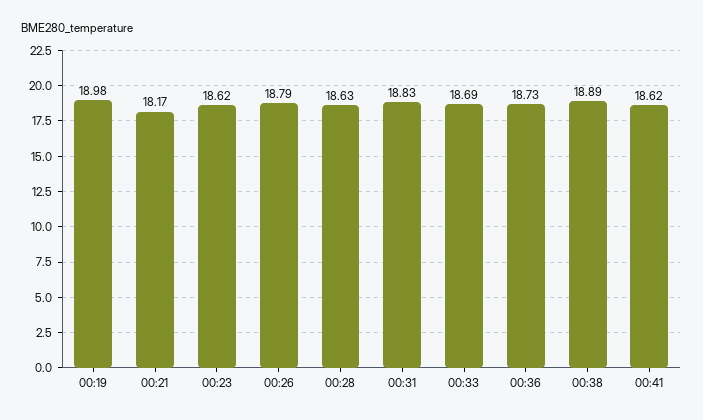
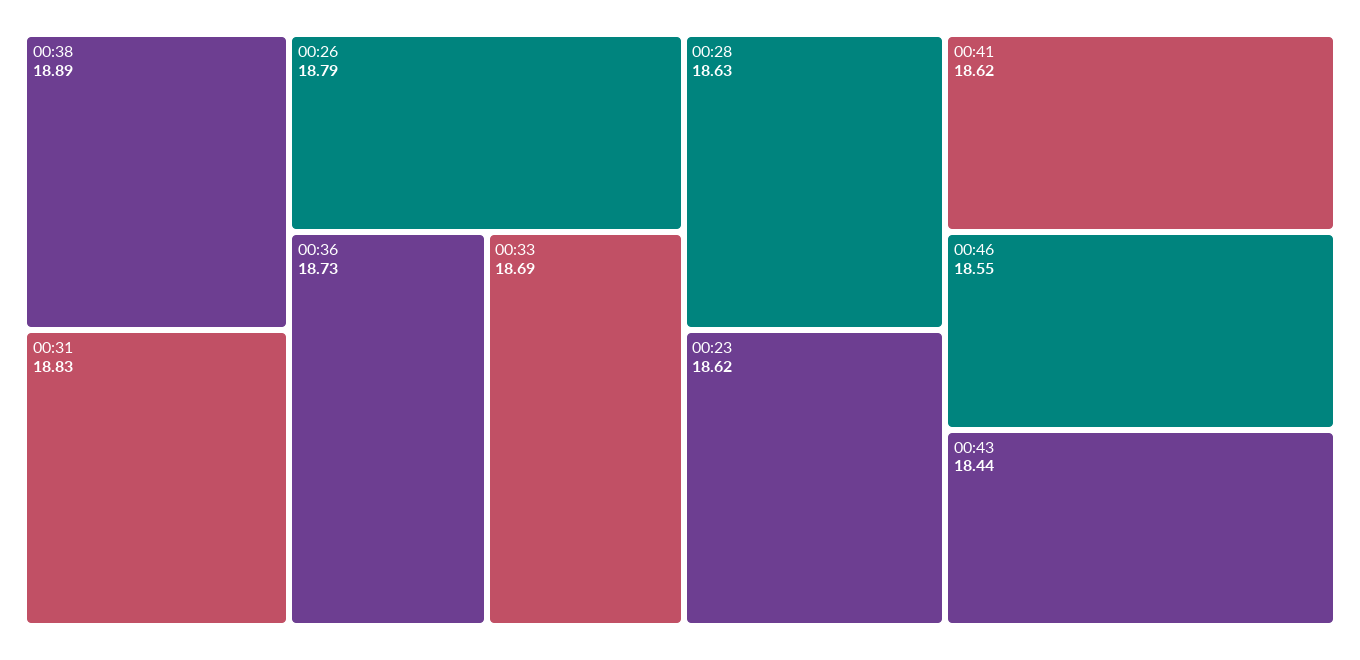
00:19: 18.98 -> none
00:21: 18.17 -> none
00:46: none -> 18.55
00:43: none -> 18.44

